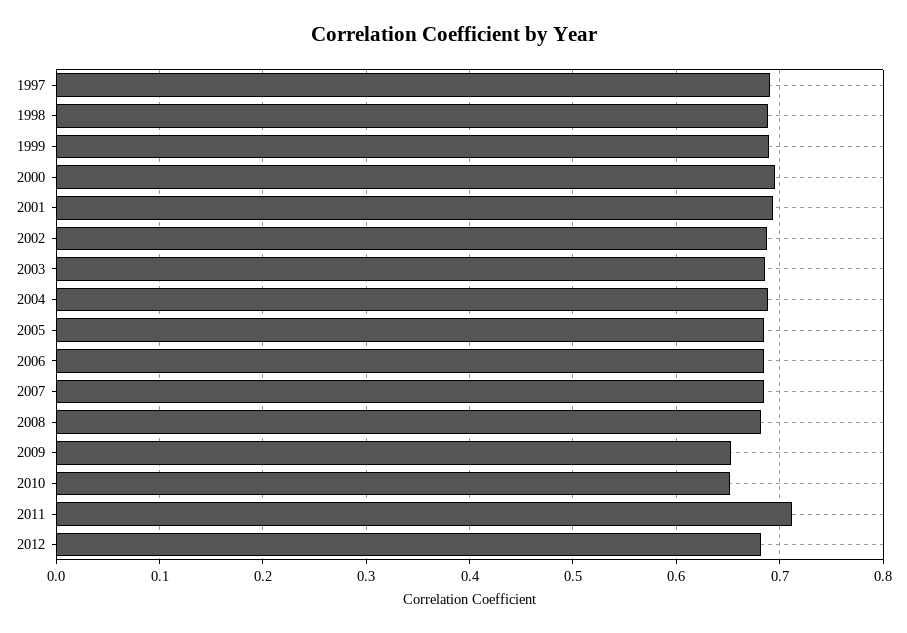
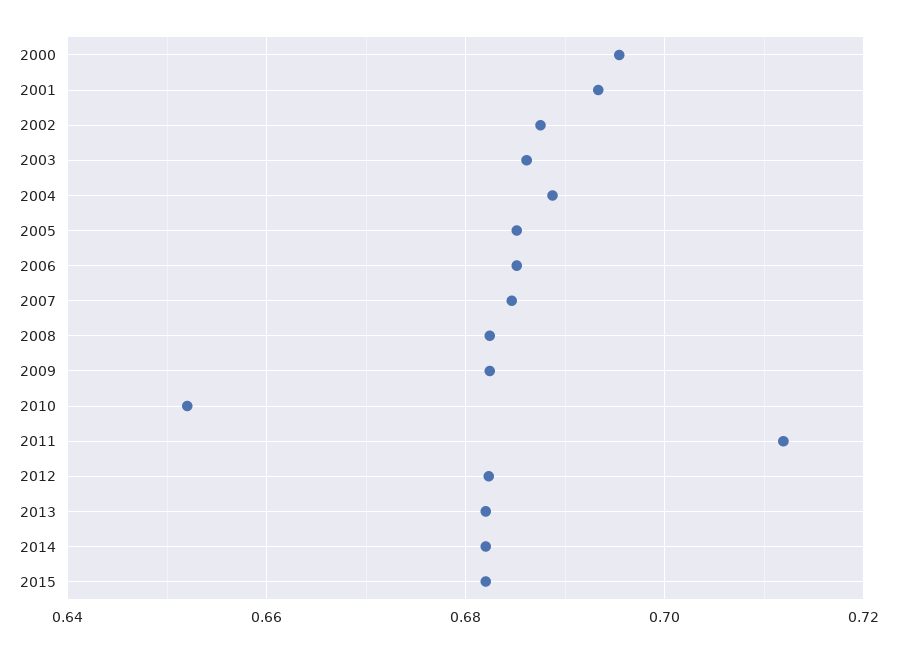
1997: 0.69 -> none
1998: 0.69 -> none
1999: 0.69 -> none
2009: 0.65 -> 0.682
2013: none -> 0.682
2014: none -> 0.682
2015: none -> 0.682

